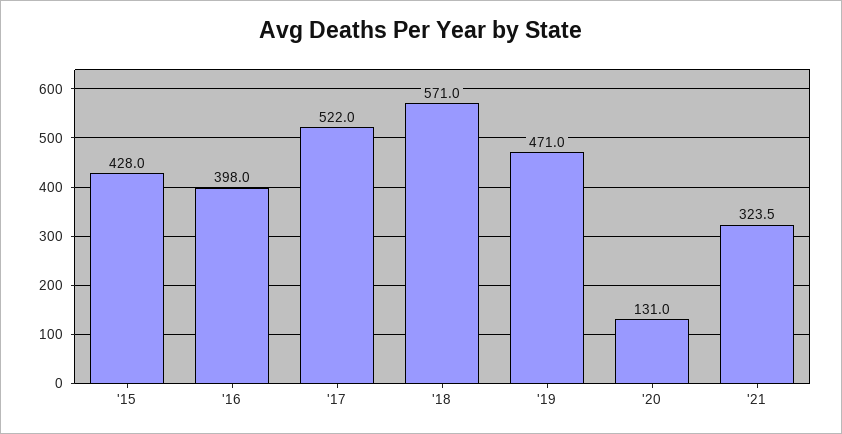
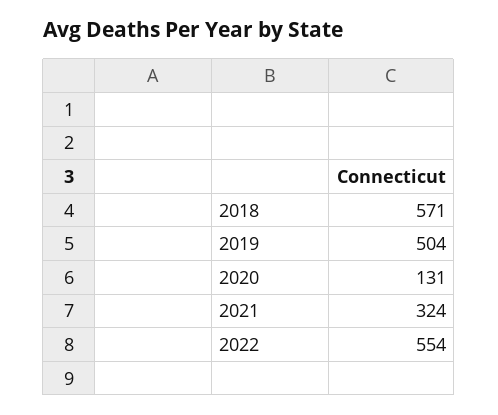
'15: 428 -> none
'16: 398 -> none
'17: 522 -> none
'19: 471 -> 504
2022: none -> 554

